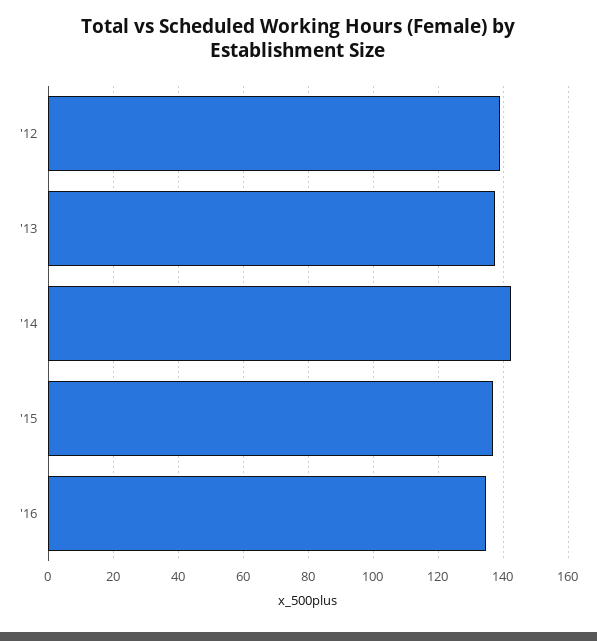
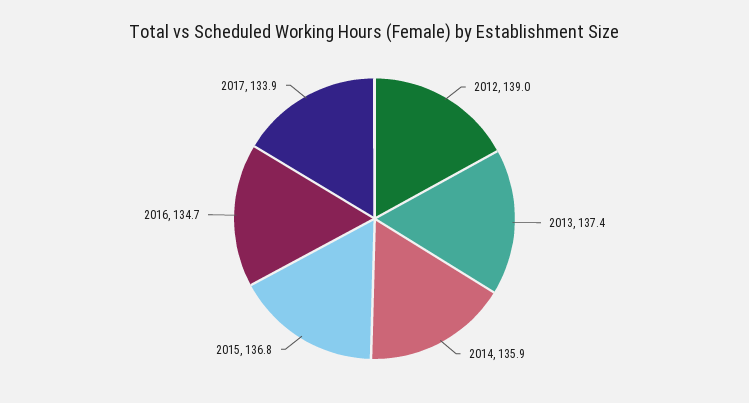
'14: 142 -> 135.9
2017: none -> 133.9

